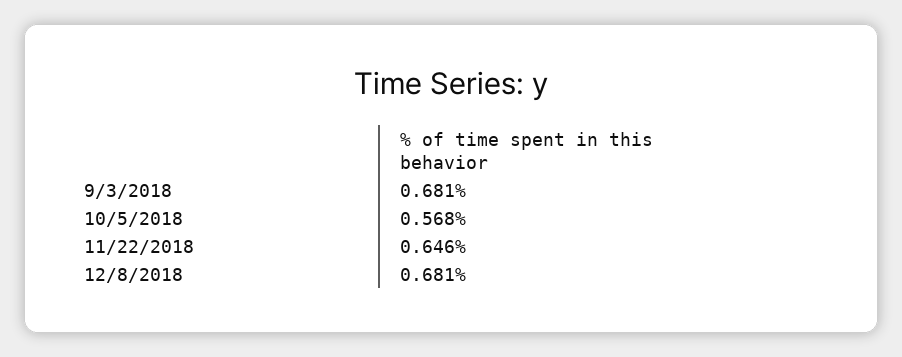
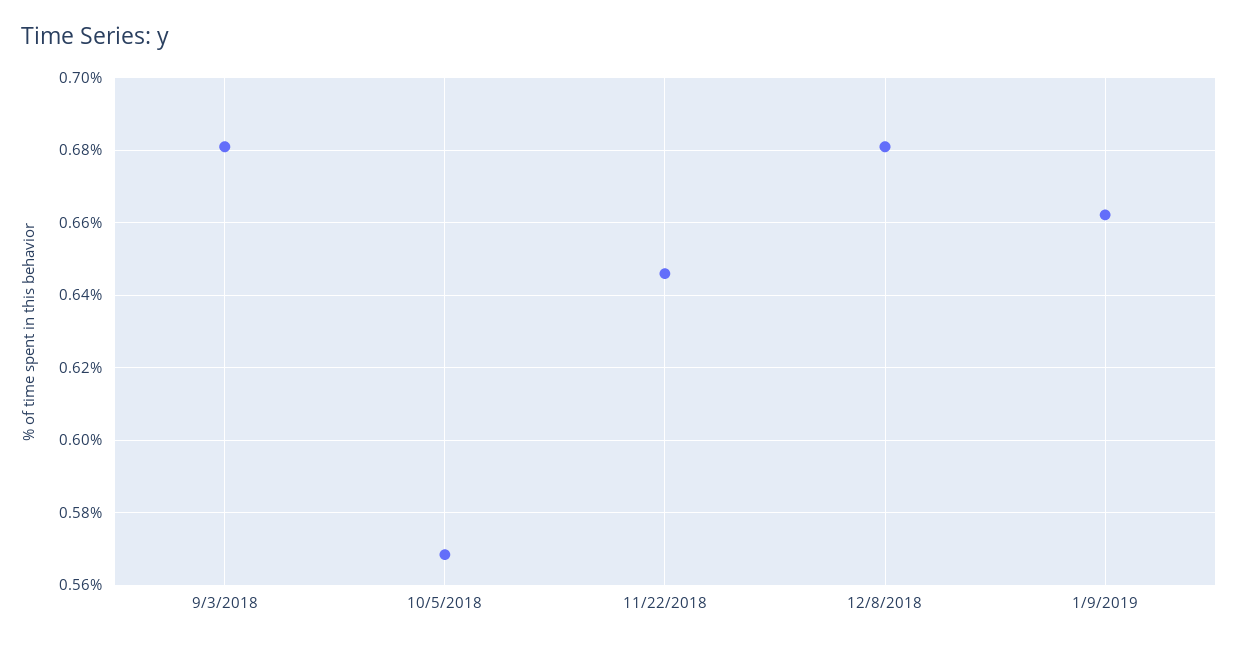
1/9/2019: none -> 0.662

